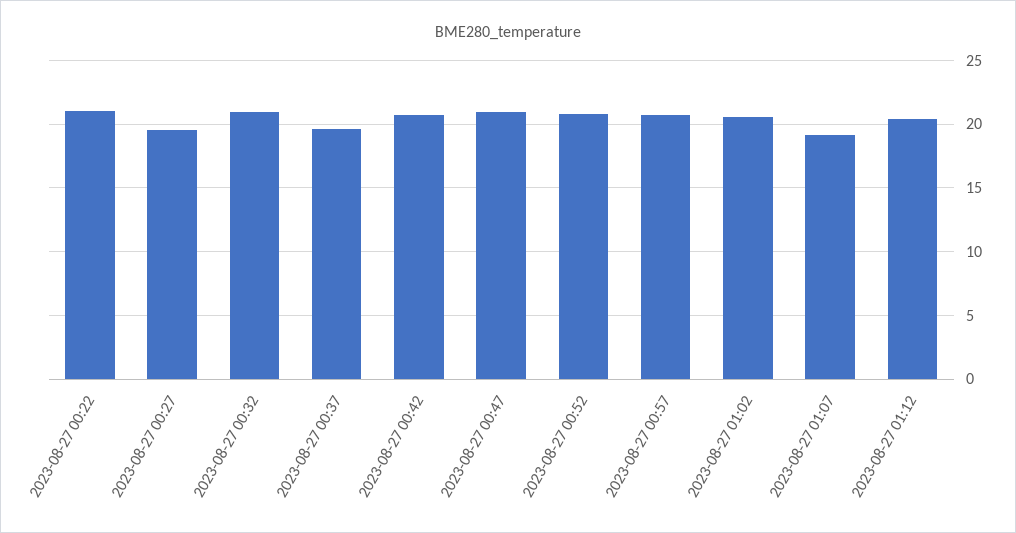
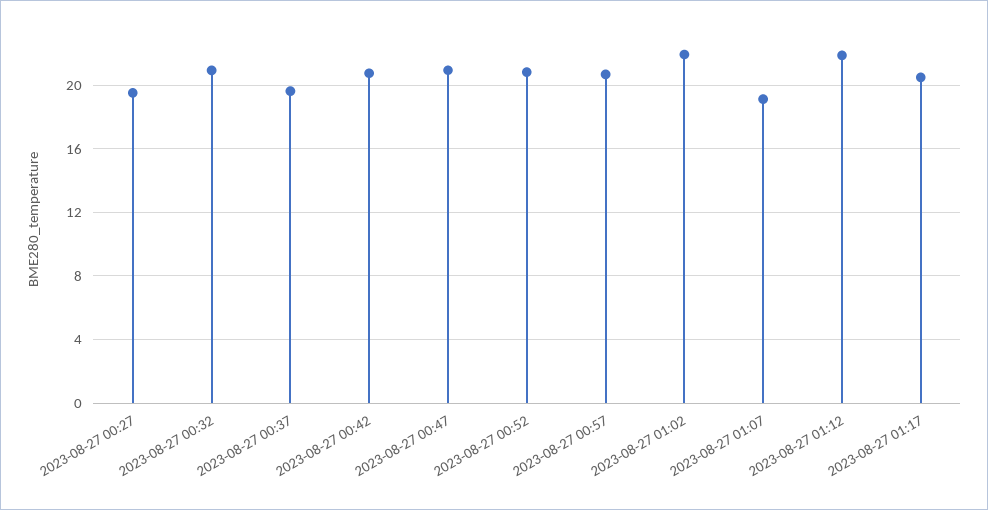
2023-08-27 00:22: 21 -> none
2023-08-27 01:02: 20.5 -> 22
2023-08-27 01:12: 20.5 -> 22
2023-08-27 01:17: none -> 20.5

